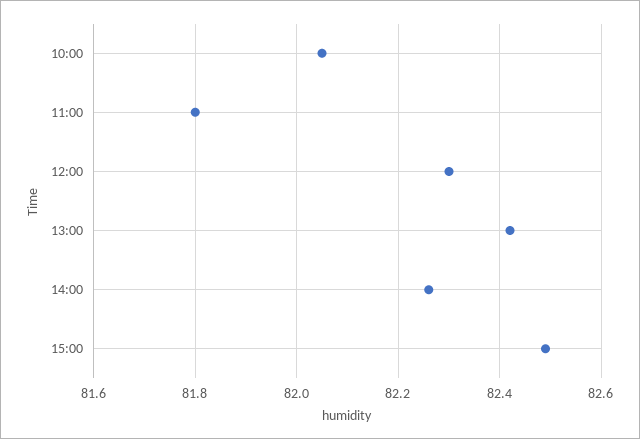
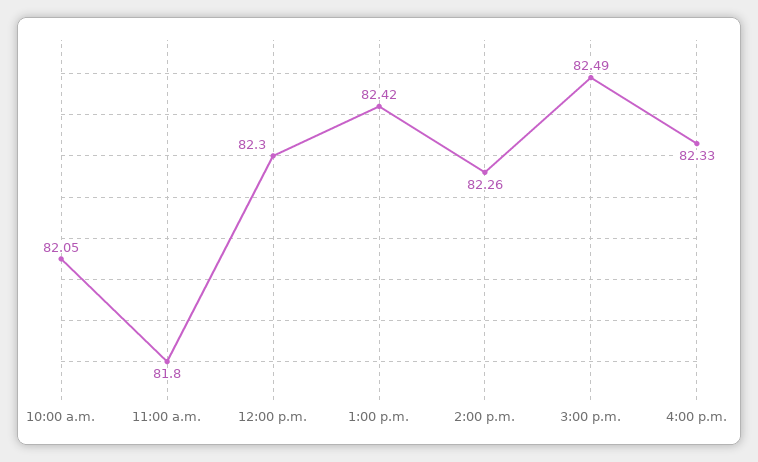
4:00 p.m.: none -> 82.33

